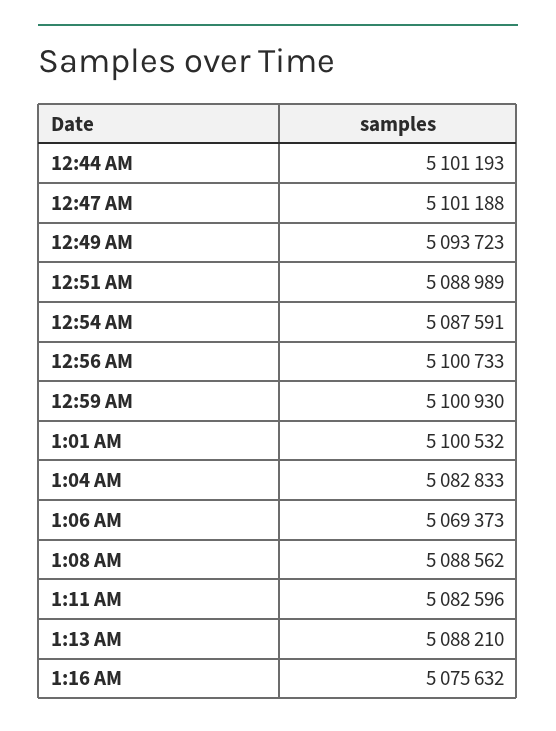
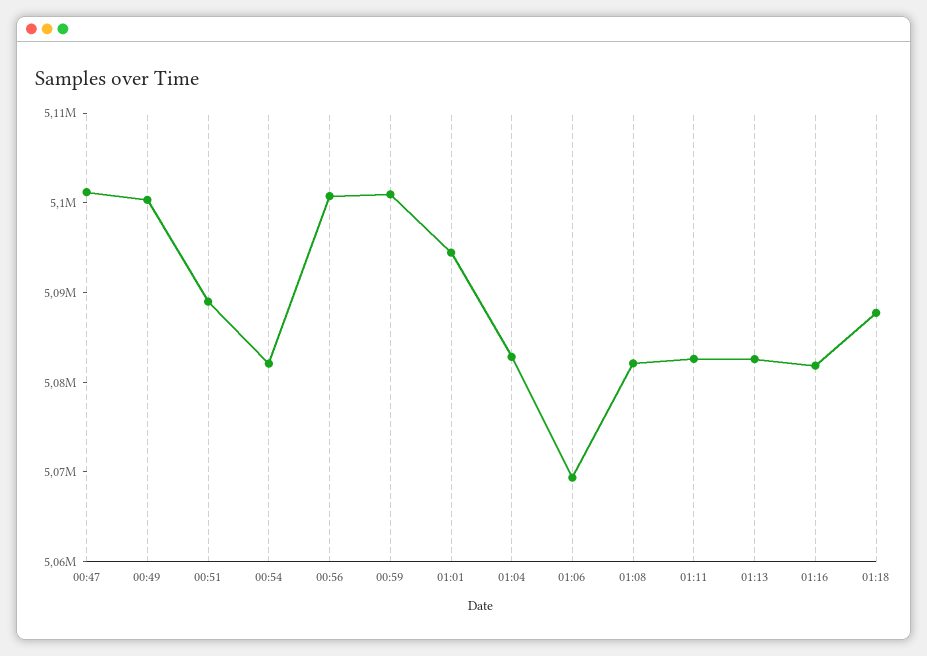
12:44 AM: 5101193 -> none
12:49 AM: 5093723 -> 5100000
12:54 AM: 5087591 -> 5082000
1:01 AM: 5100532 -> 5094000
1:08 AM: 5088562 -> 5082000
1:13 AM: 5088210 -> 5082000
1:16 AM: 5075632 -> 5082000
01:18: none -> 5088000

